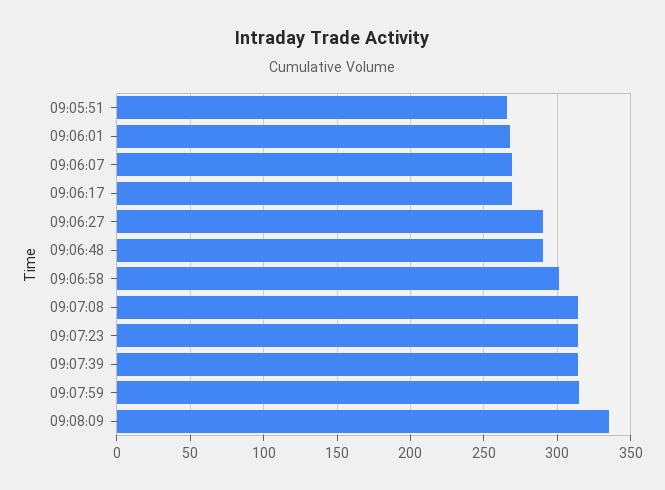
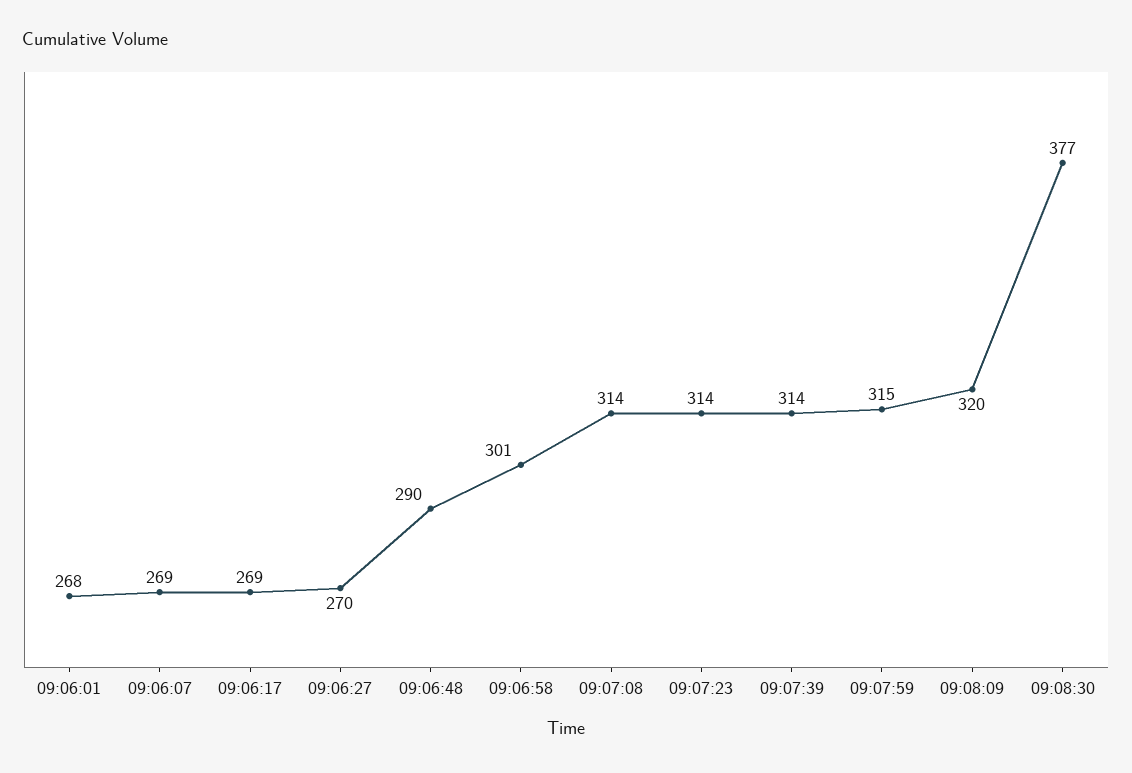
09:05:51: 265 -> none
09:06:27: 290 -> 270
09:08:09: 335 -> 320
09:08:30: none -> 377

